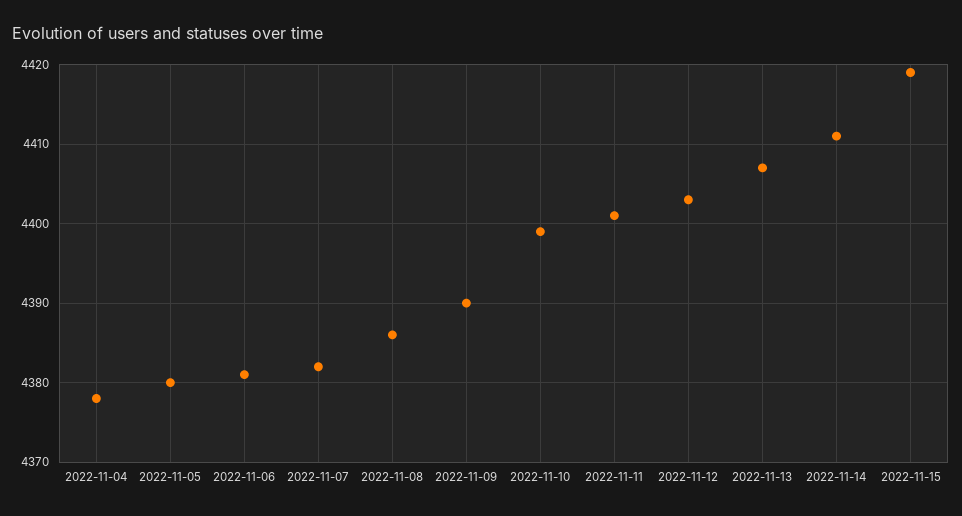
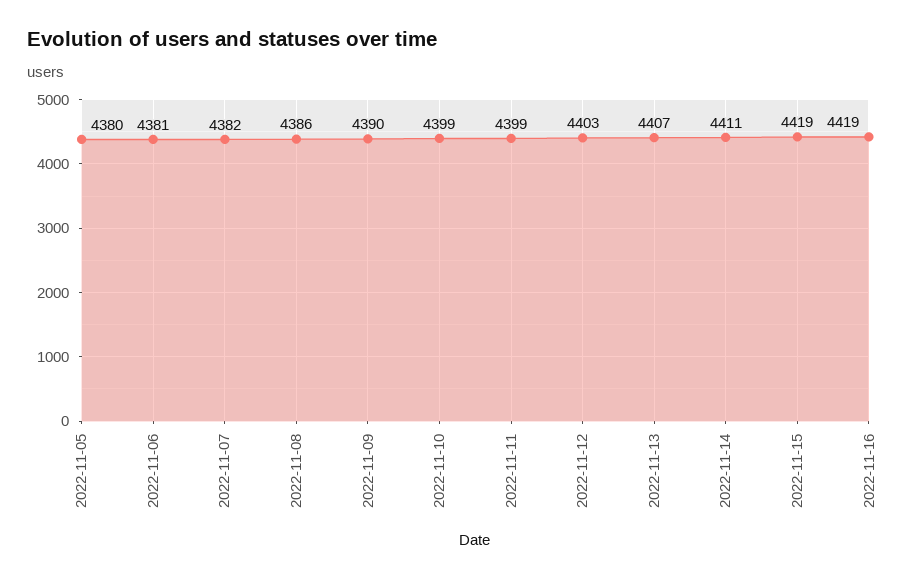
2022-11-04: 4378 -> none
2022-11-11: 4401 -> 4399
2022-11-16: none -> 4419

